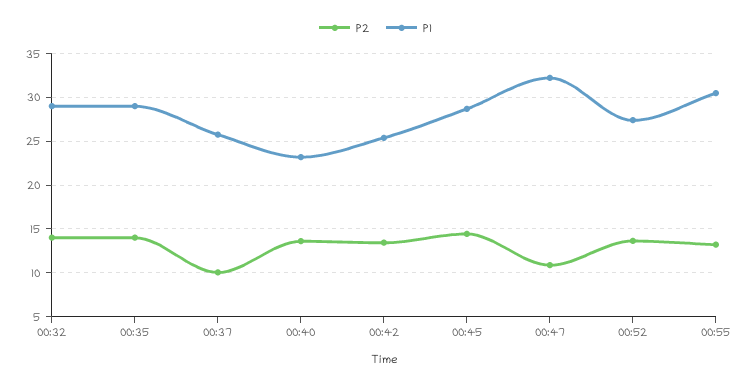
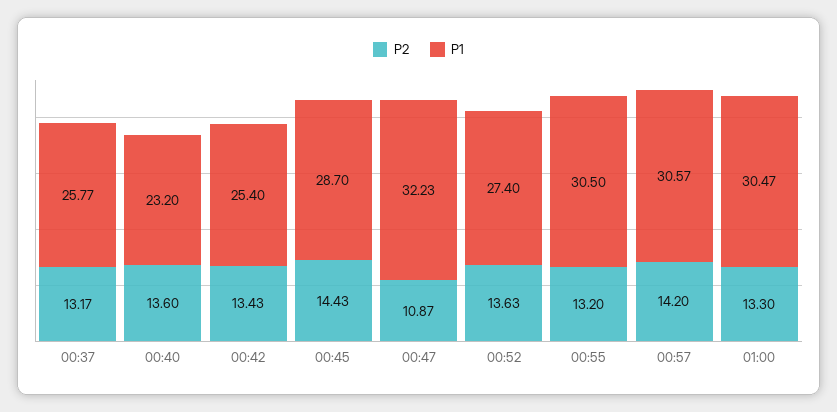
P2, 00:32: 14 -> none
P1, 00:32: 29 -> none
P2, 00:35: 14 -> none
P1, 00:35: 29 -> none
P2, 00:37: 10 -> 13.17
P2, 00:57: none -> 14.2
P1, 00:57: none -> 30.57
P2, 01:00: none -> 13.3
P1, 01:00: none -> 30.47

